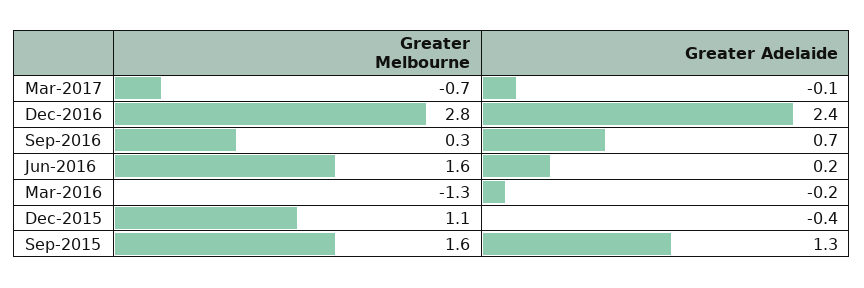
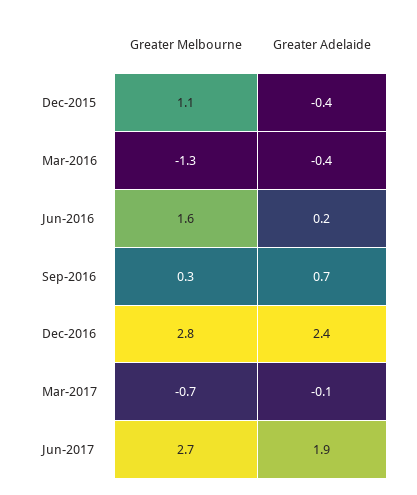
Greater Adelaide, Mar-2016: -0.2 -> -0.4
Greater Melbourne, Sep-2015: 1.6 -> none
Greater Adelaide, Sep-2015: 1.3 -> none
Greater Melbourne, Jun-2017: none -> 2.7
Greater Adelaide, Jun-2017: none -> 1.9

